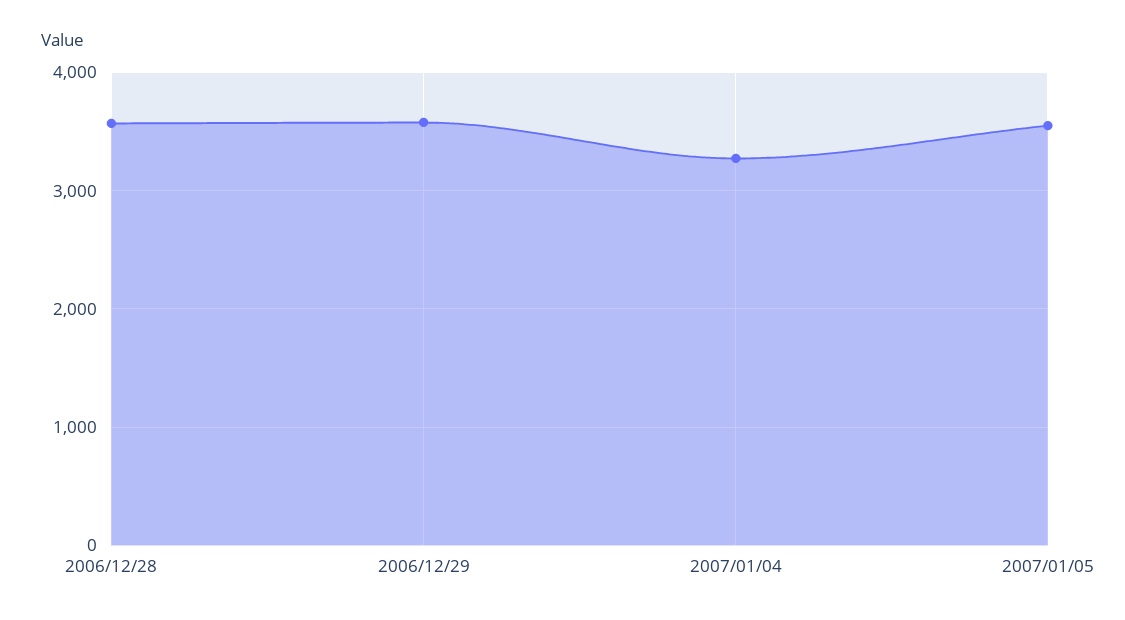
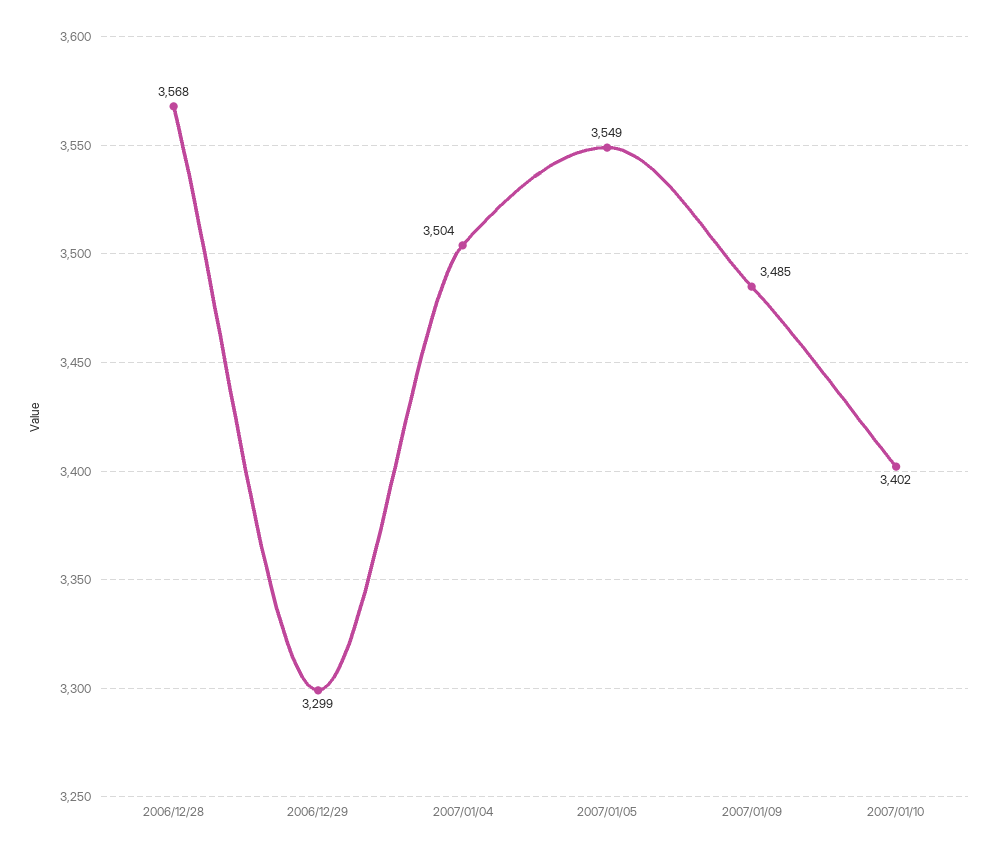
2006/12/29: 3600 -> 3299
2007/01/04: 3300 -> 3504
2007/01/09: none -> 3485
2007/01/10: none -> 3402

